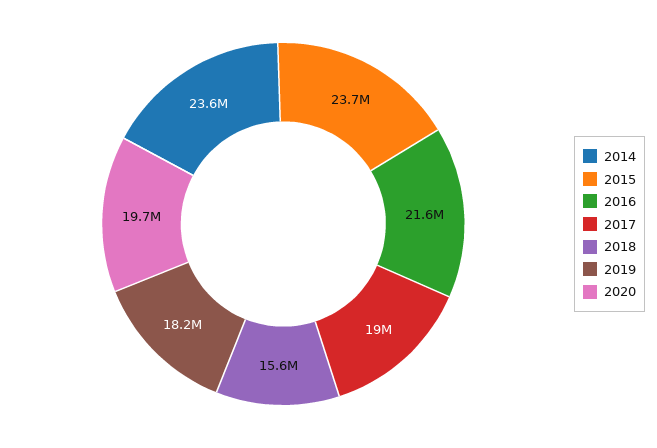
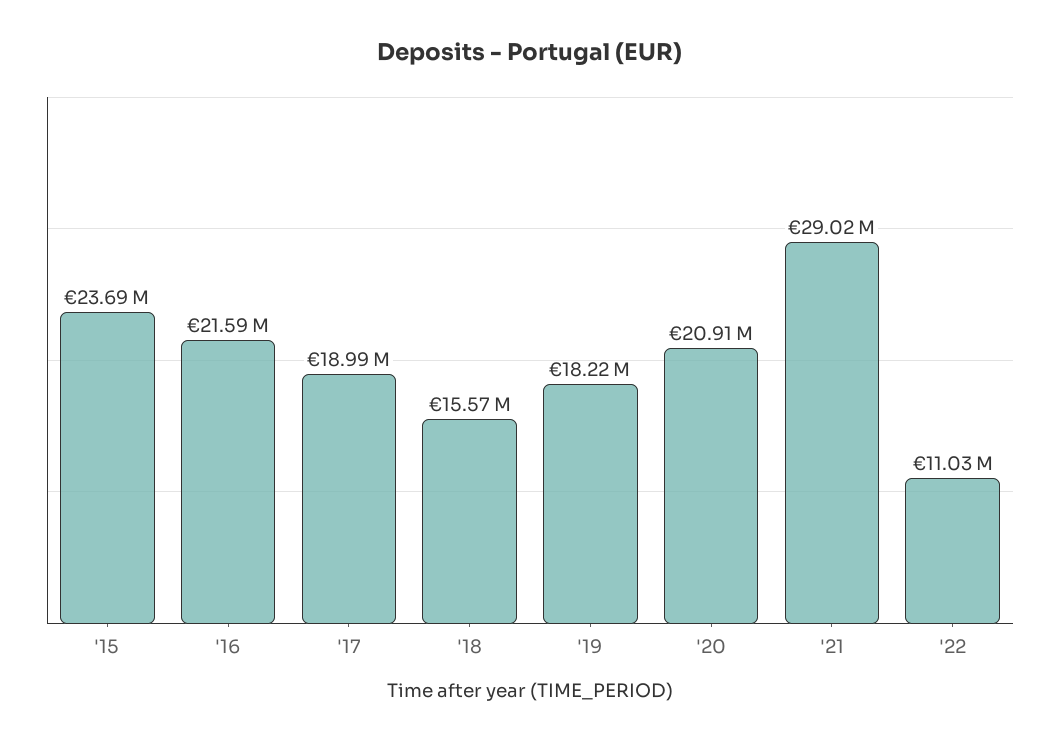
2014: 23600000 -> none
2020: 19700000 -> 20910000
'21: none -> 29020000
'22: none -> 11030000

